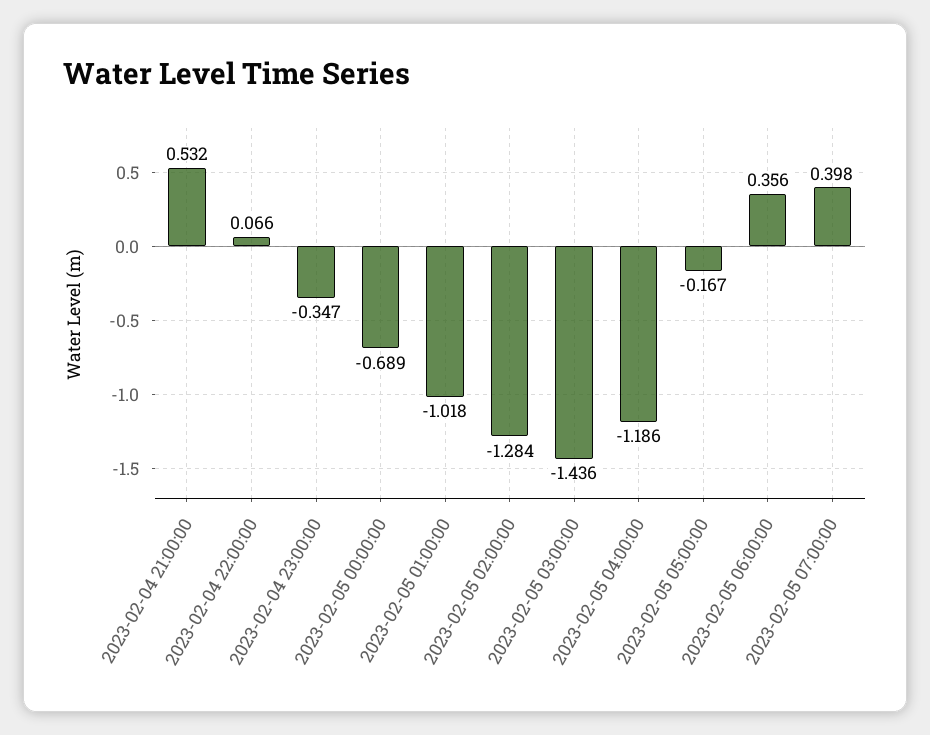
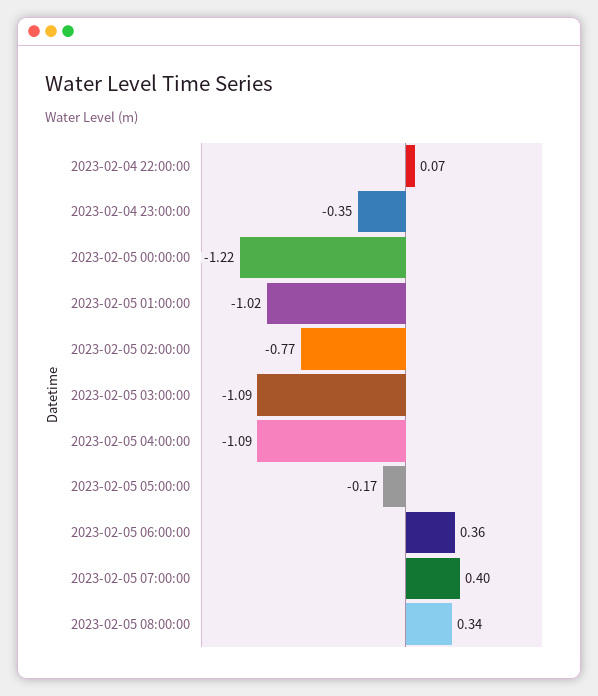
2023-02-04 21:00:00: 0.532 -> none
2023-02-05 00:00:00: -0.689 -> -1.22
2023-02-05 02:00:00: -1.284 -> -0.77
2023-02-05 03:00:00: -1.436 -> -1.09
2023-02-05 04:00:00: -1.186 -> -1.09
2023-02-05 08:00:00: none -> 0.34

